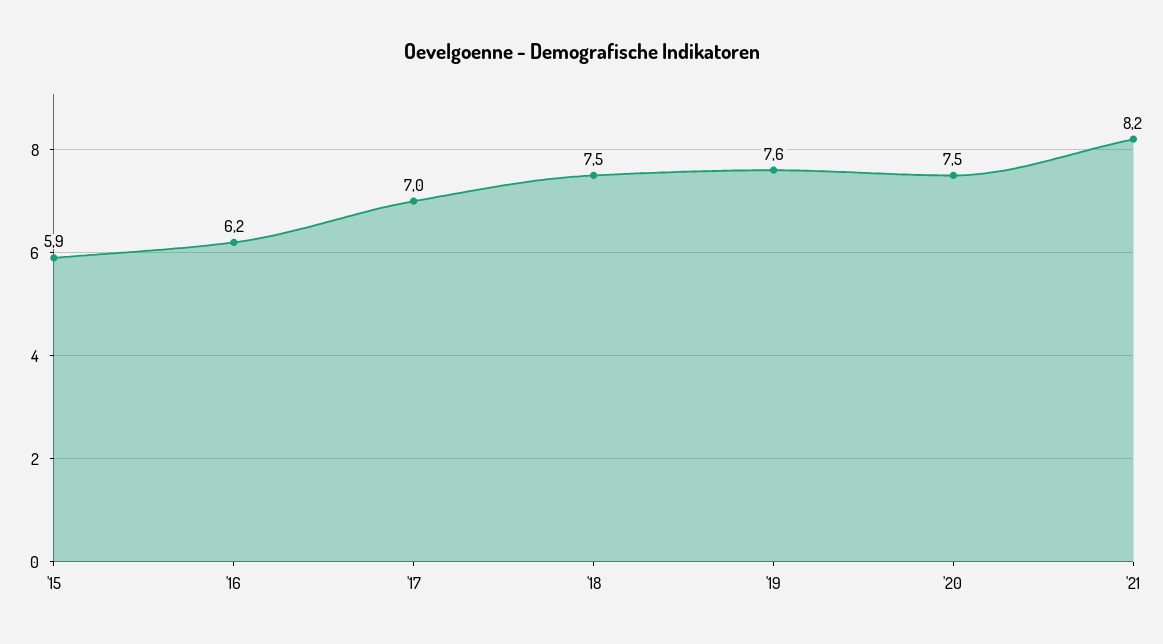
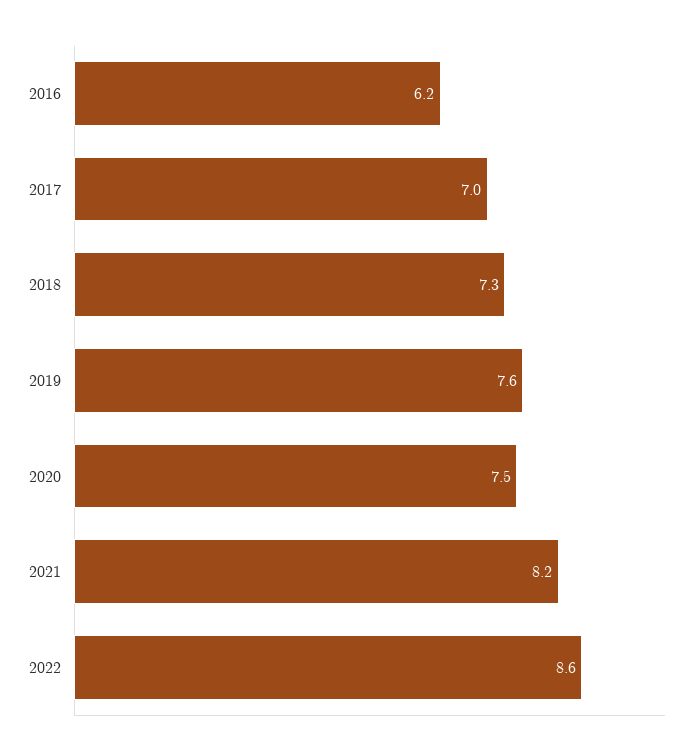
'15: 5.9 -> none
'18: 7.5 -> 7.3
2022: none -> 8.6

